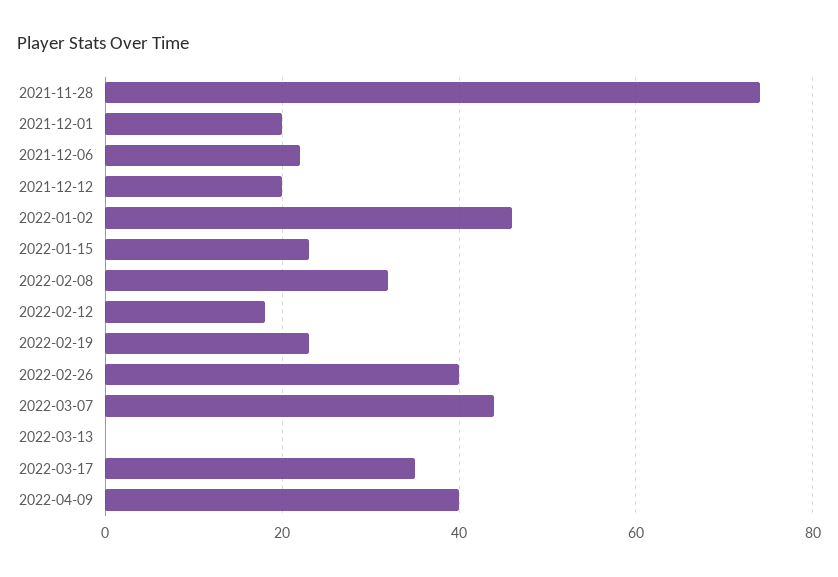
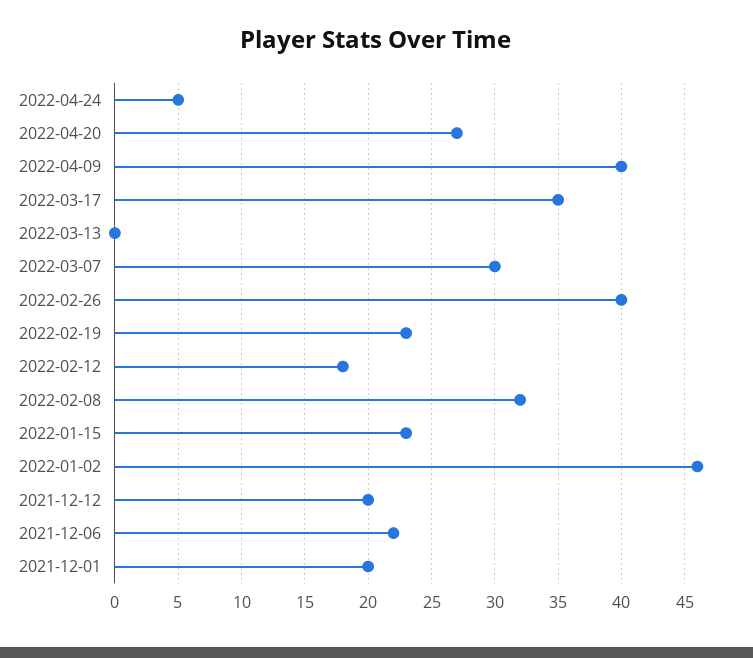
2021-11-28: 75 -> none
2022-03-07: 45 -> 30
2022-04-24: none -> 5
2022-04-20: none -> 27

